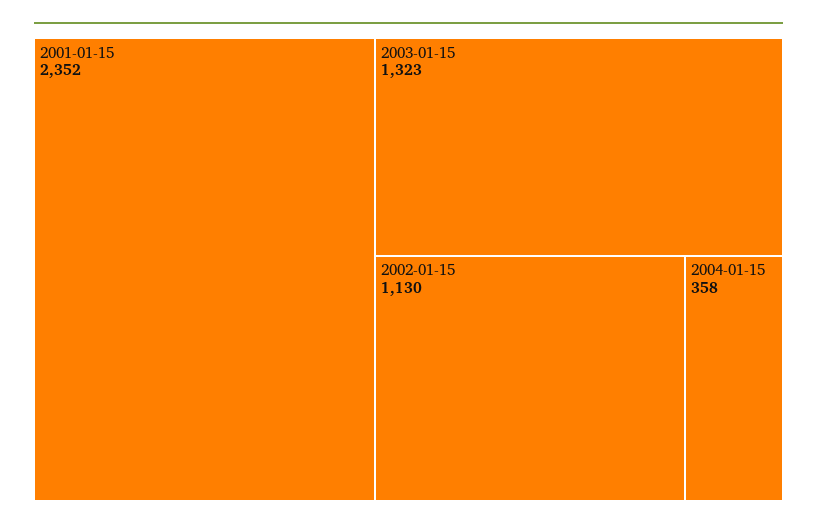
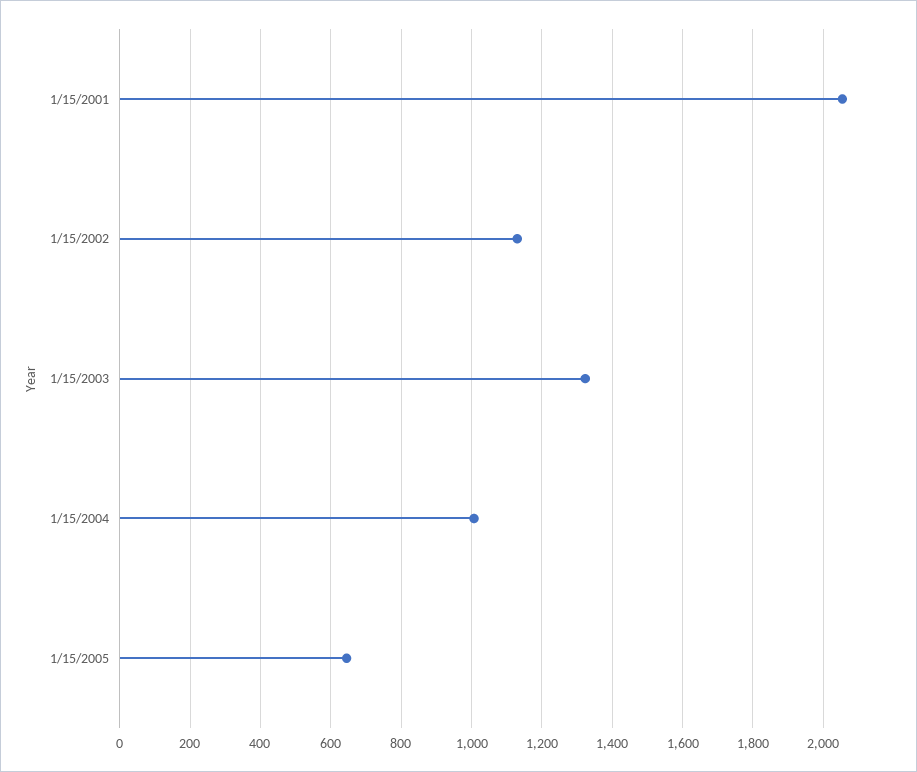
2001-01-15: 2352 -> 2060
2004-01-15: 358 -> 1000
1/15/2005: none -> 640

